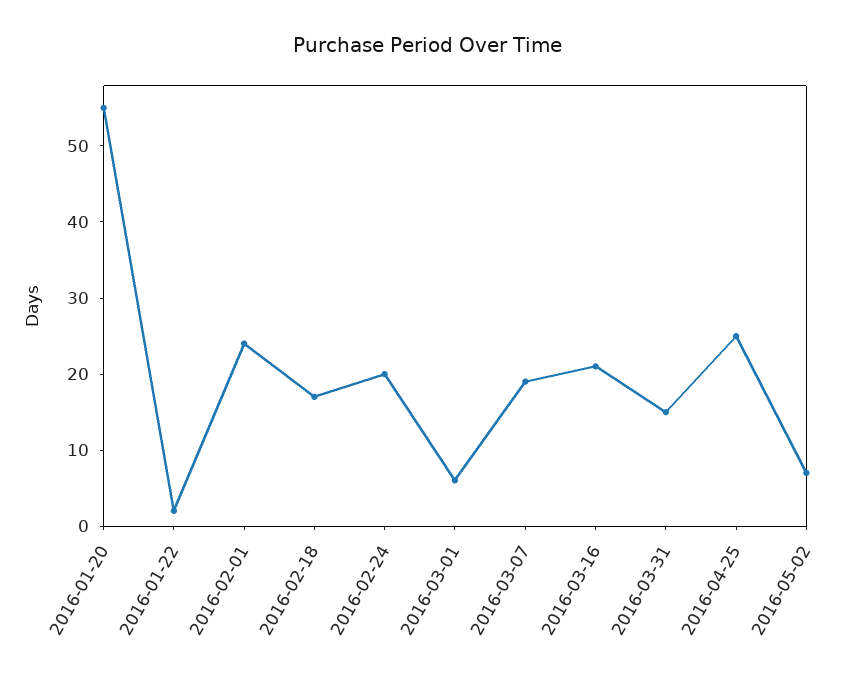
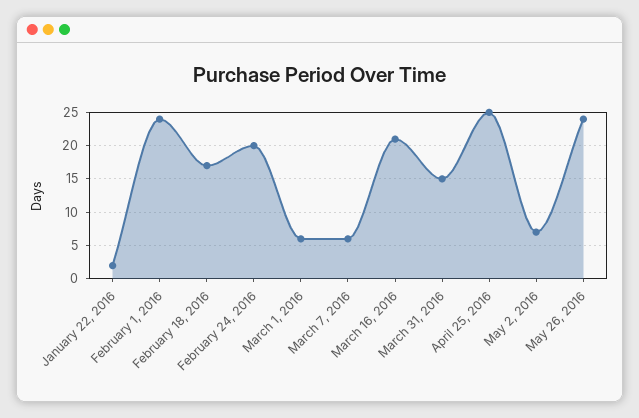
2016-01-20: 55 -> none
2016-03-07: 20 -> 6
May 26, 2016: none -> 24

